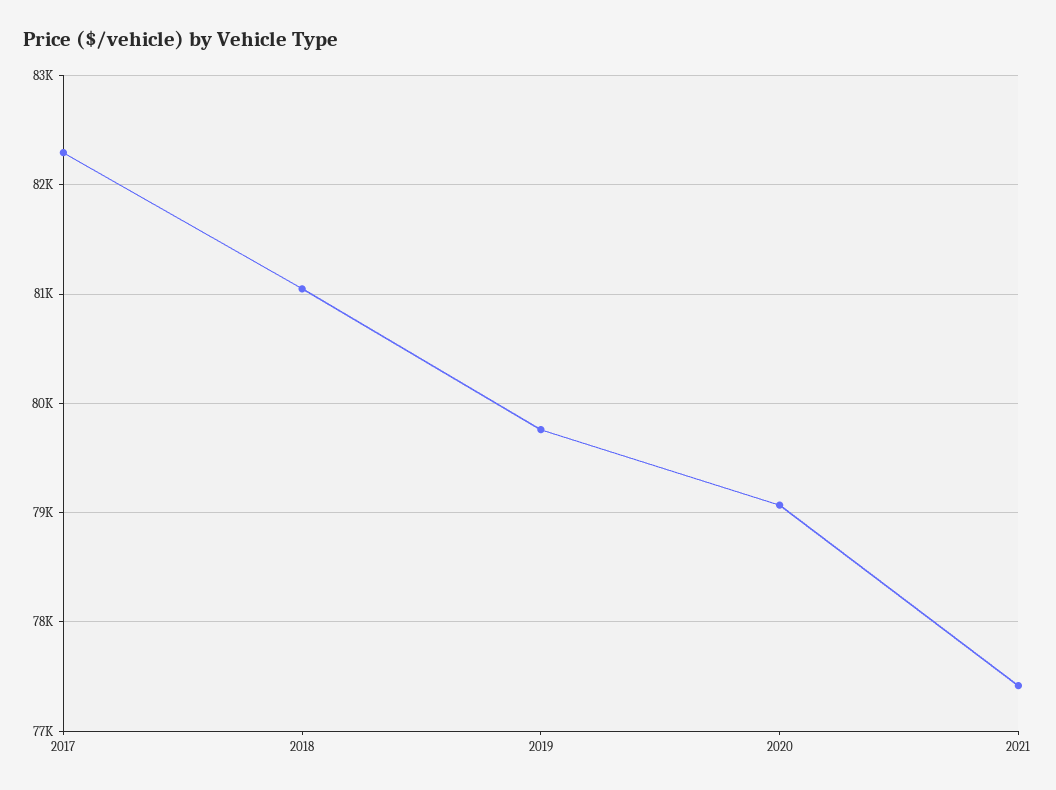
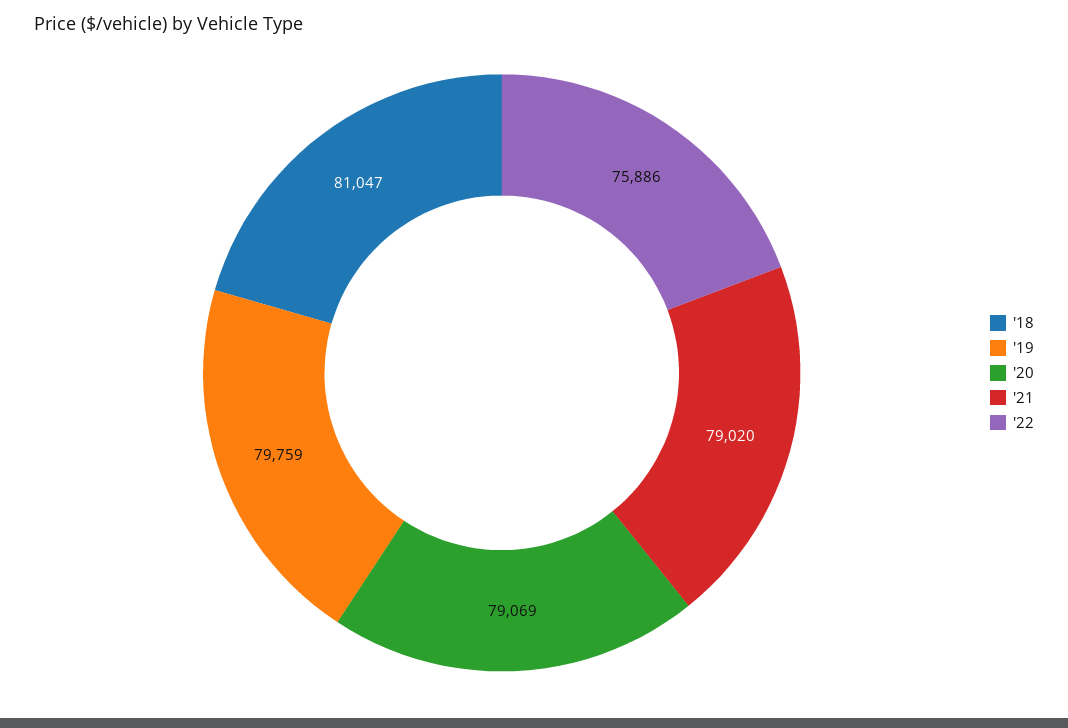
2017: 82300 -> none
2021: 77400 -> 79020
'22: none -> 75886

